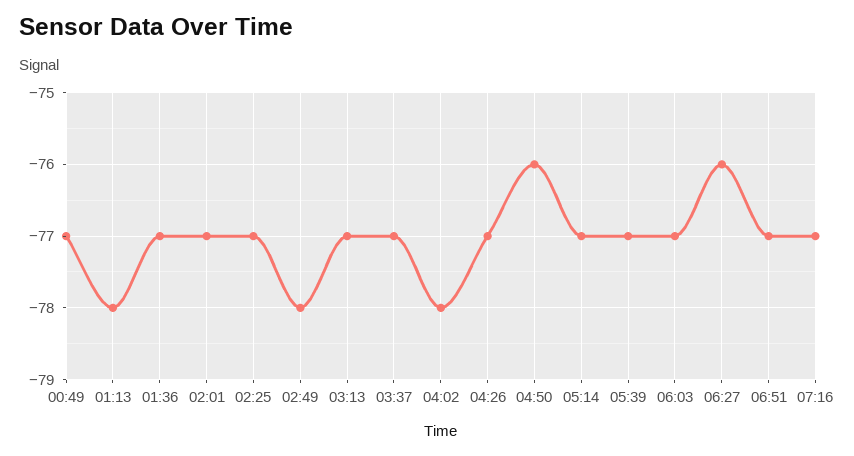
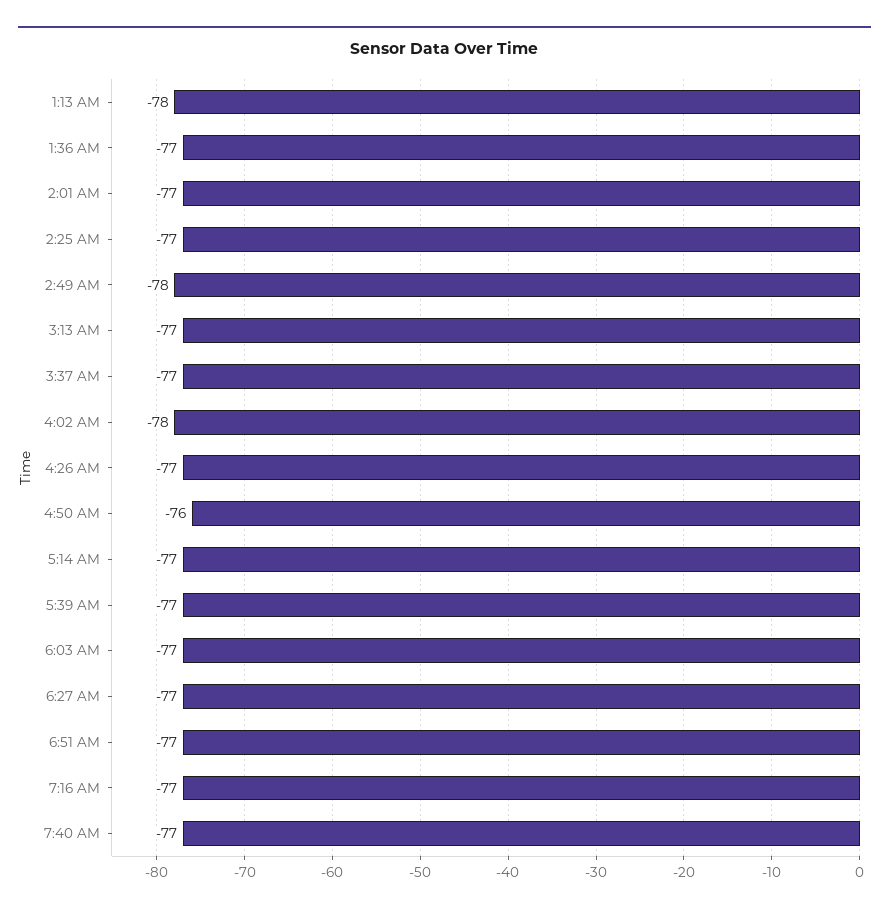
00:49: -77 -> none
06:27: -76 -> -77
7:40 AM: none -> -77

